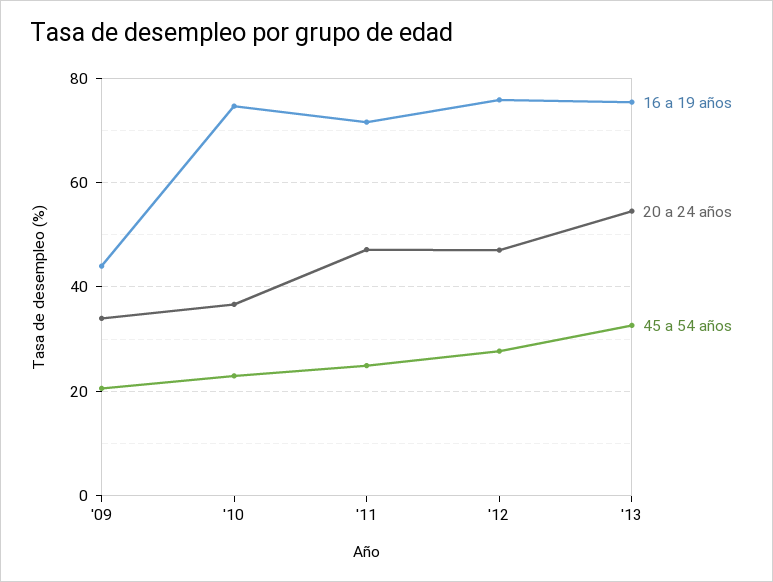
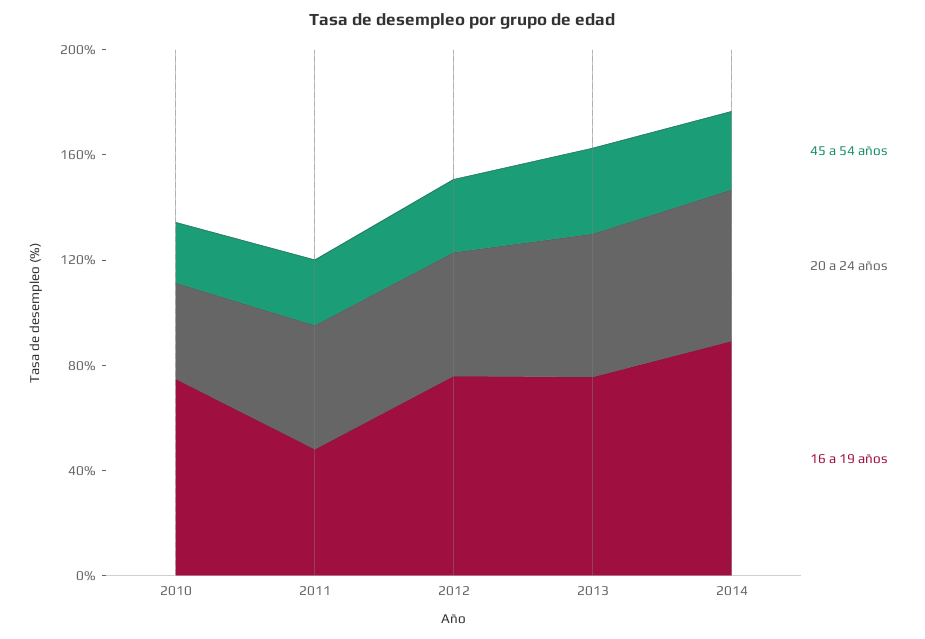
16 a 19 años, '09: 44 -> none
20 a 24 años, '09: 34 -> none
45 a 54 años, '09: 20 -> none
16 a 19 años, '11: 72 -> 50
45 a 54 años, 2014: none -> 30
20 a 24 años, 2014: none -> 60
16 a 19 años, 2014: none -> 90

